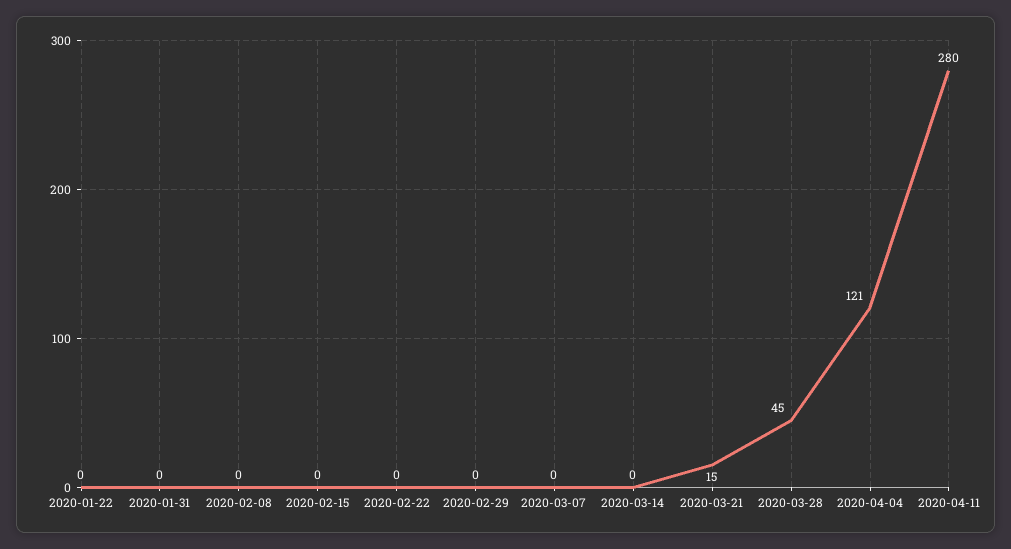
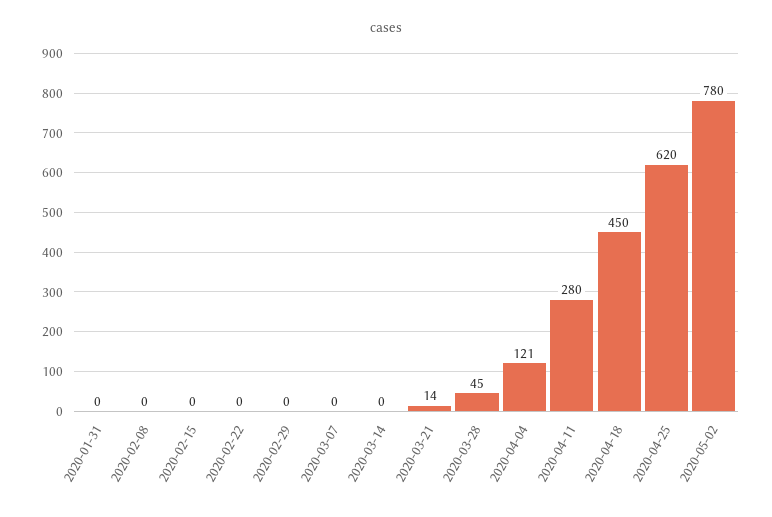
2020-01-22: 0 -> none
2020-03-21: 15 -> 14
2020-04-18: none -> 450
2020-04-25: none -> 620
2020-05-02: none -> 780

